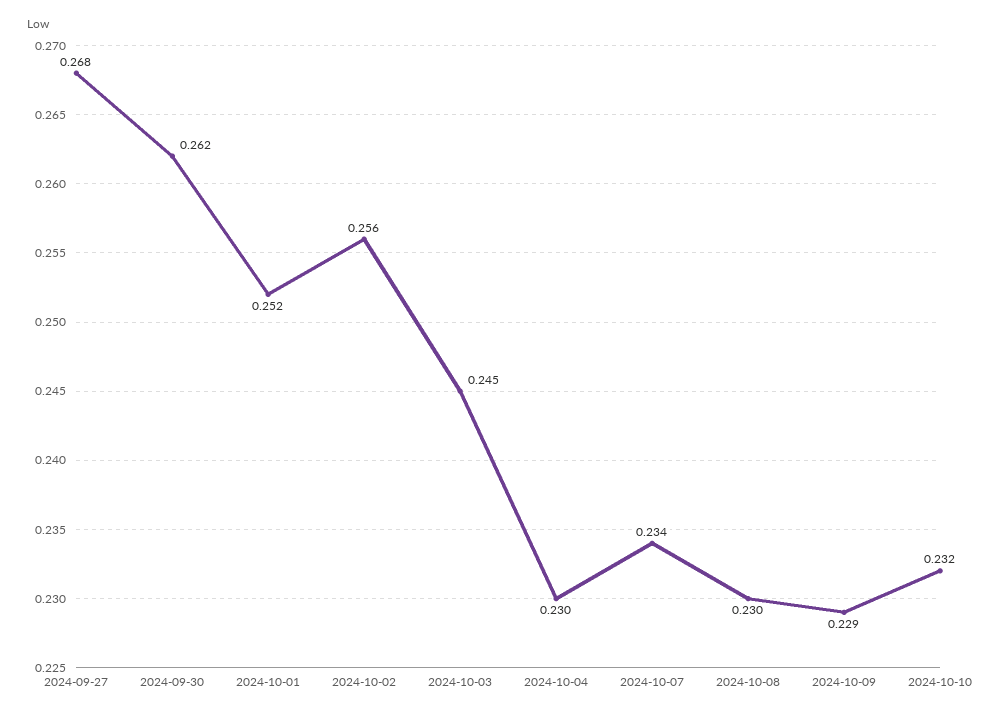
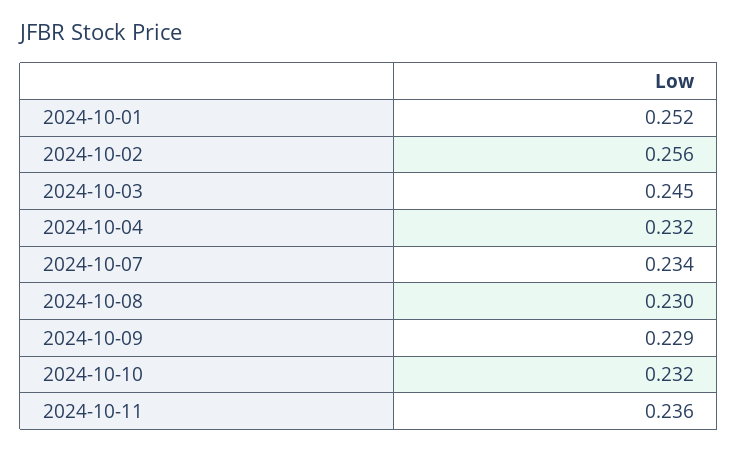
2024-09-27: 0.268 -> none
2024-09-30: 0.262 -> none
2024-10-04: 0.23 -> 0.232
2024-10-11: none -> 0.236

